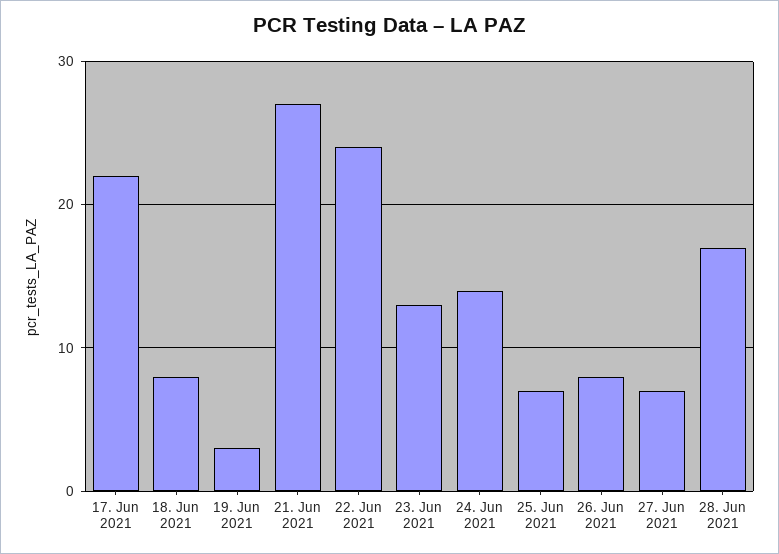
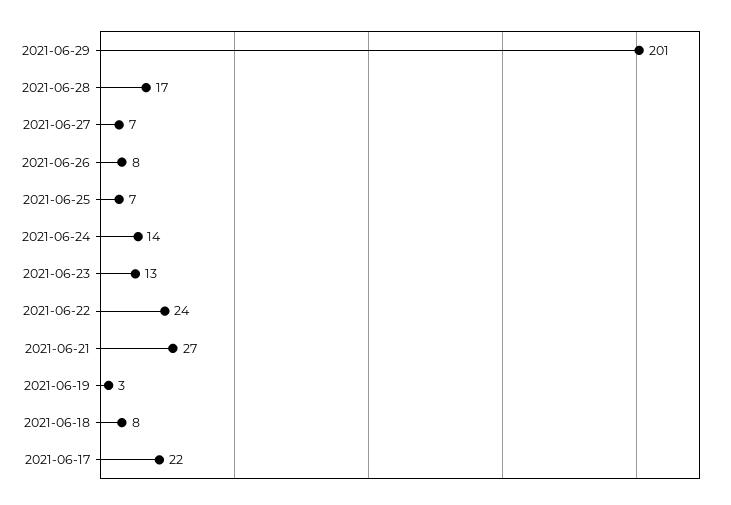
2021-06-29: none -> 201

